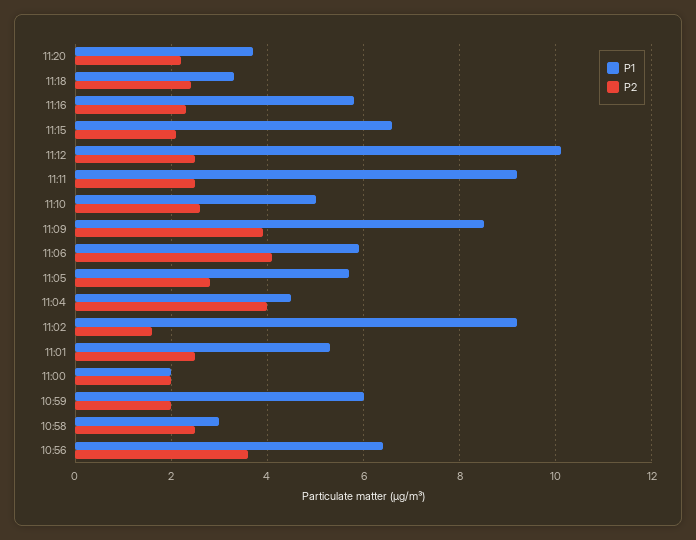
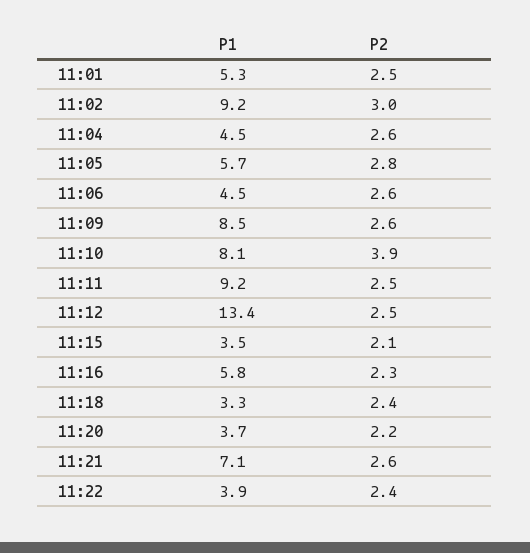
P1, 11:15: 6.5 -> 3.5
P1, 11:12: 10 -> 13.4
P1, 11:10: 5 -> 8.1
P2, 11:10: 2.5 -> 3.9
P2, 11:09: 4 -> 2.6
P1, 11:06: 6 -> 4.5
P2, 11:06: 4 -> 2.6
P2, 11:04: 4 -> 2.6
P2, 11:02: 1.5 -> 3
P1, 11:00: 2 -> none
P2, 11:00: 2 -> none
P1, 10:59: 6 -> none
P2, 10:59: 2 -> none
P1, 10:58: 3 -> none
P2, 10:58: 2.5 -> none
P1, 10:56: 6.5 -> none
P2, 10:56: 3.5 -> none
P1, 11:21: none -> 7.1
P2, 11:21: none -> 2.6
P1, 11:22: none -> 3.9
P2, 11:22: none -> 2.4

